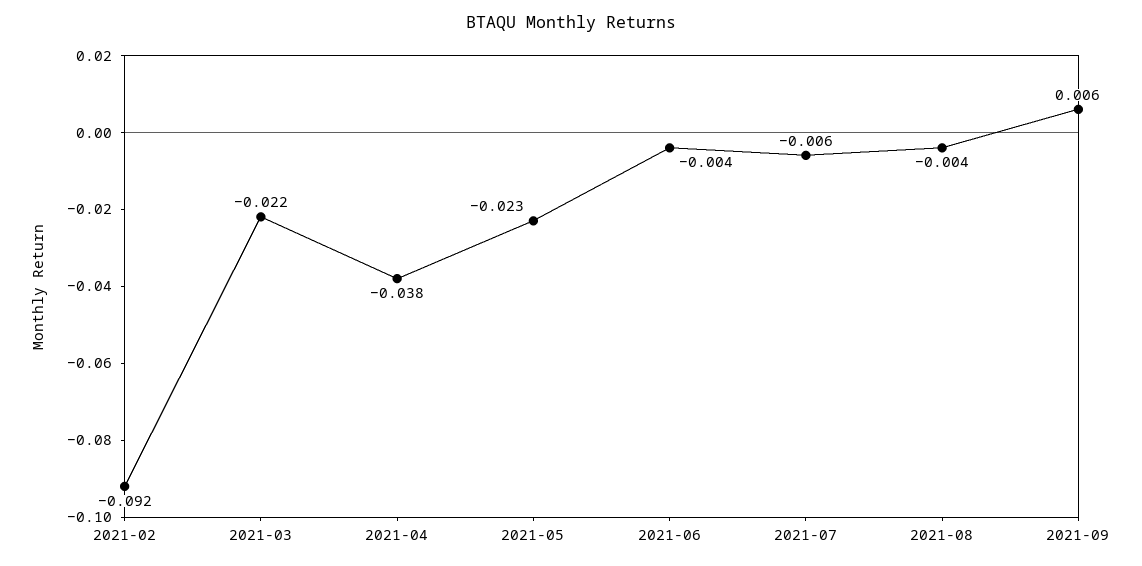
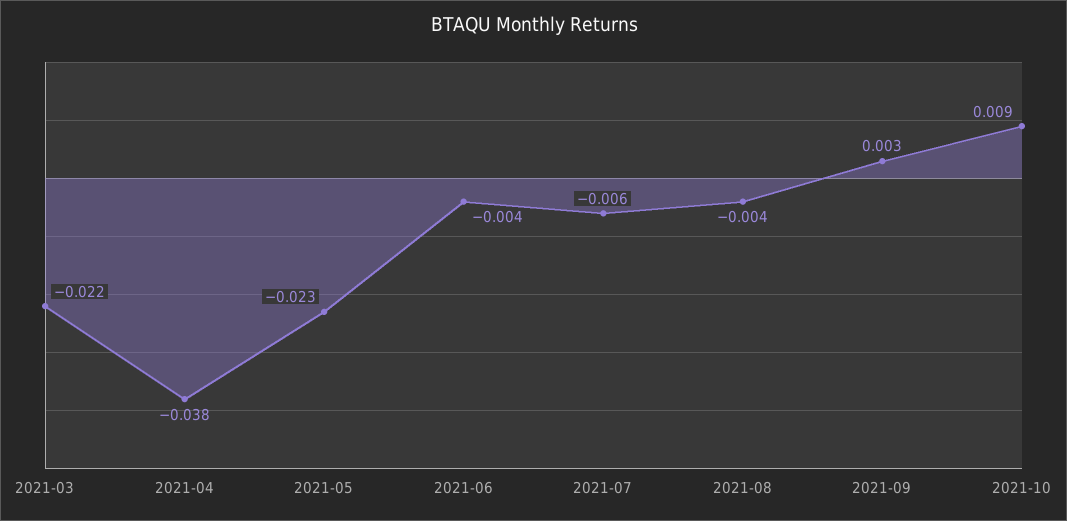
2021-02: -0.092 -> none
2021-09: 0.006 -> 0.003
2021-10: none -> 0.009

